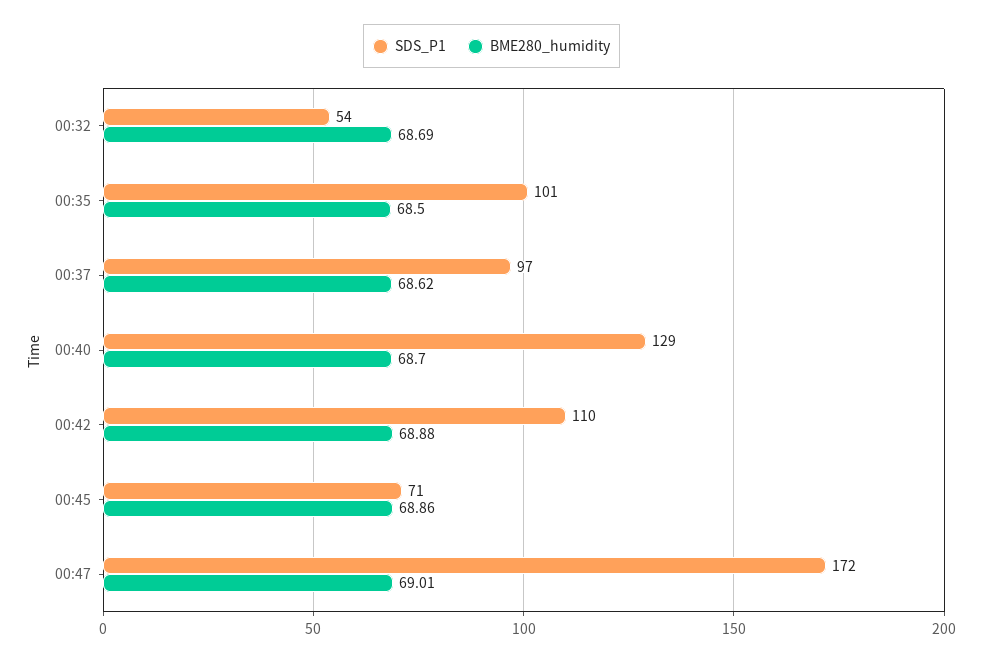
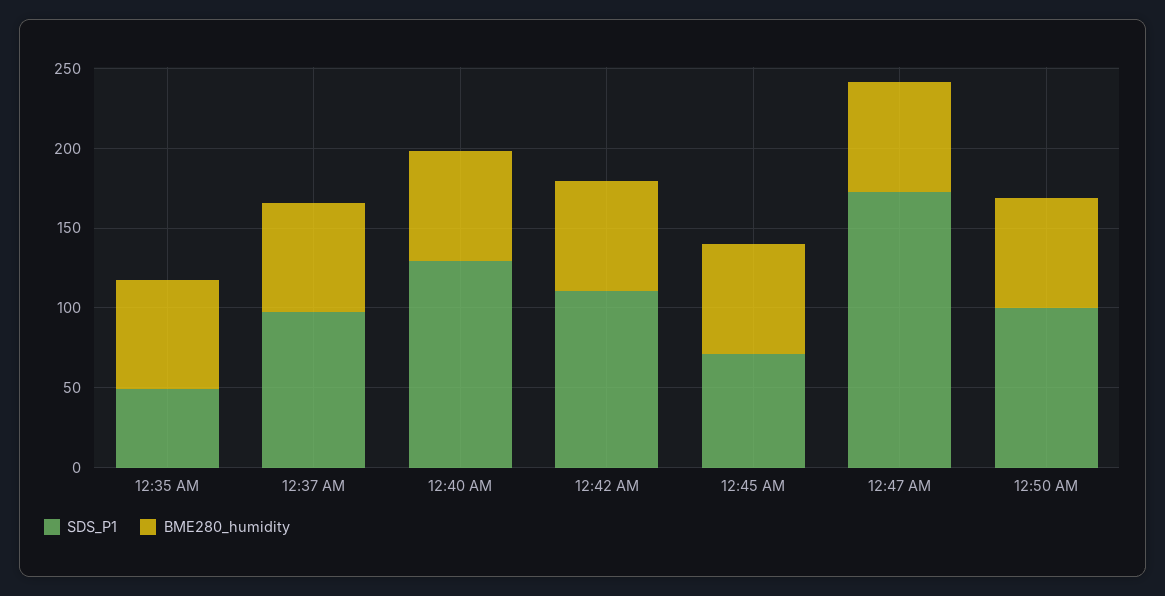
SDS_P1, 00:32: 54 -> none
BME280_humidity, 00:32: 68.69 -> none
SDS_P1, 00:35: 101 -> 50
SDS_P1, 12:50 AM: none -> 100
BME280_humidity, 12:50 AM: none -> 70

